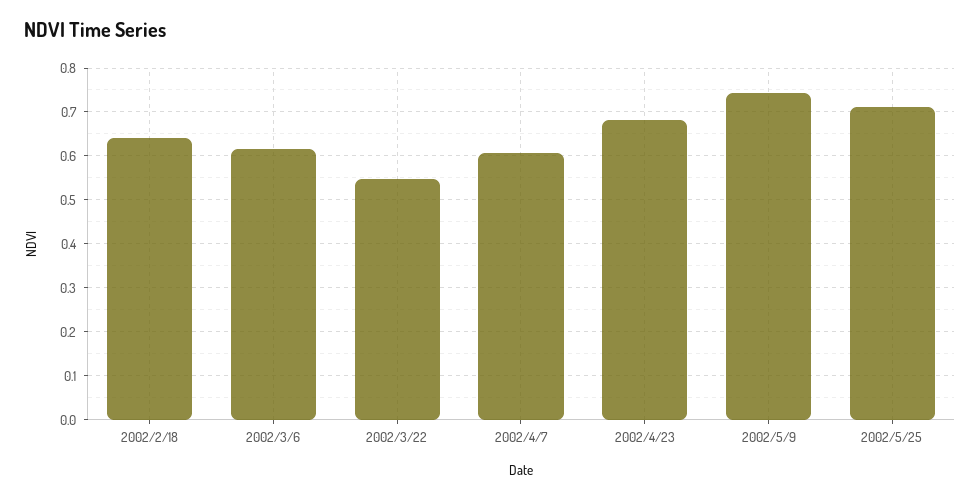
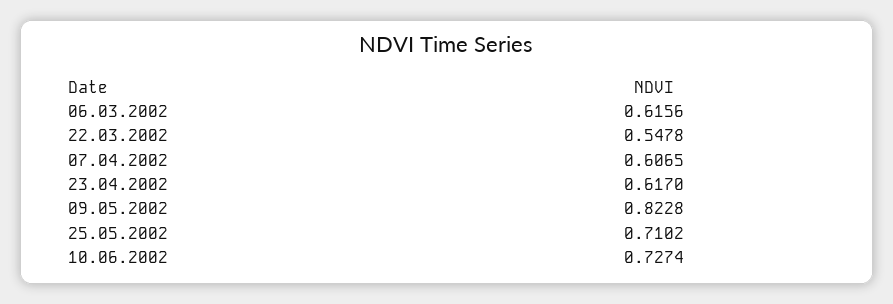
2002/2/18: 0.64 -> none
2002/4/23: 0.68 -> 0.617
2002/5/9: 0.74 -> 0.8228
10.06.2002: none -> 0.7274

